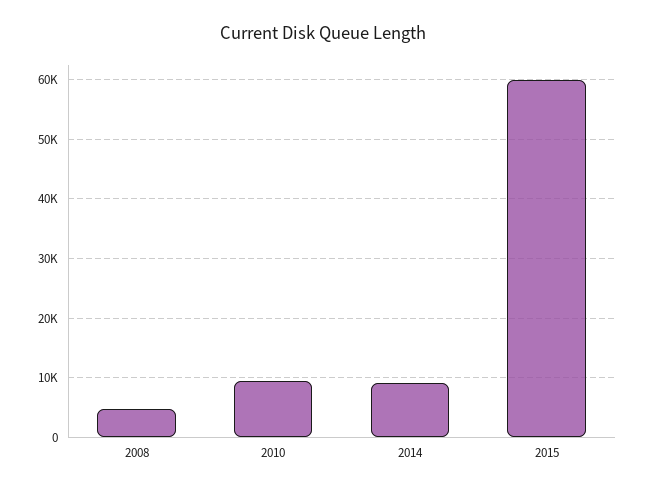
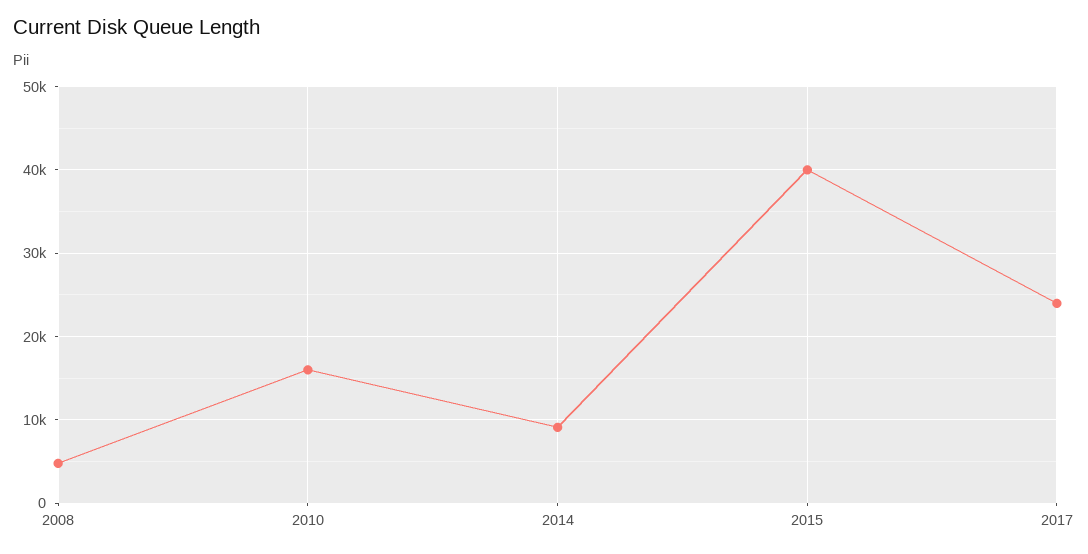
2010: 10000 -> 16000
2015: 60000 -> 40000
2017: none -> 24000

